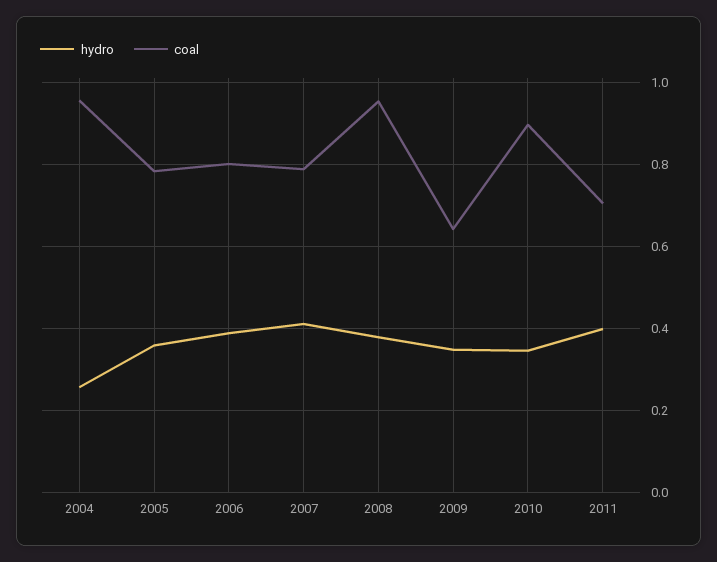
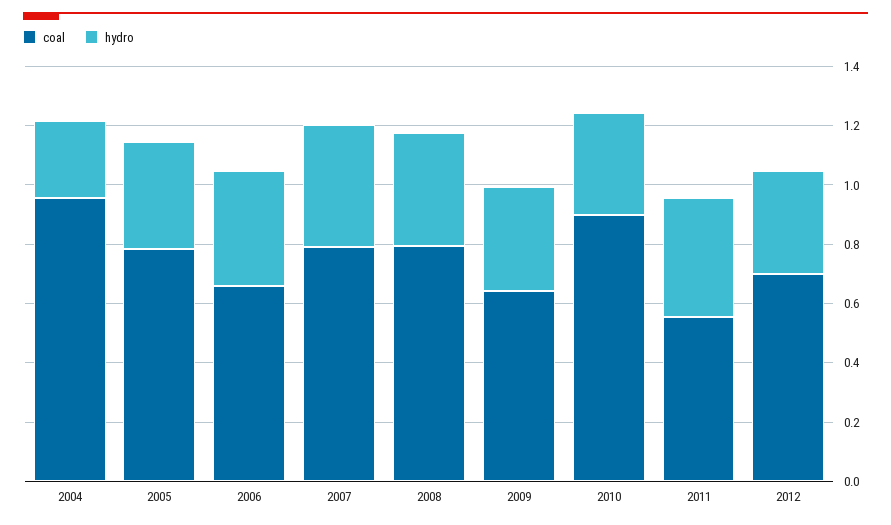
coal, 2006: 0.8 -> 0.65
coal, 2008: 0.96 -> 0.8
coal, 2011: 0.7 -> 0.55
coal, 2012: none -> 0.7
hydro, 2012: none -> 0.35

